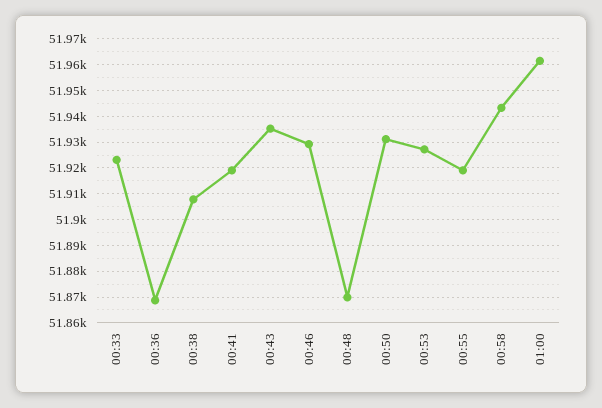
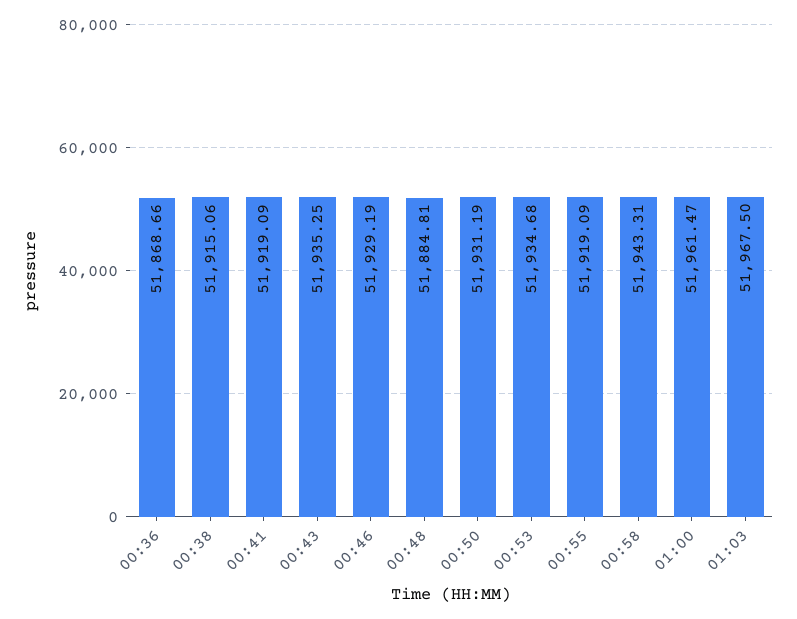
00:33: 51922.5 -> none
00:38: 51907.5 -> 51915.06
00:48: 51870 -> 51884.81
00:53: 51927.5 -> 51934.68
01:03: none -> 51967.5

